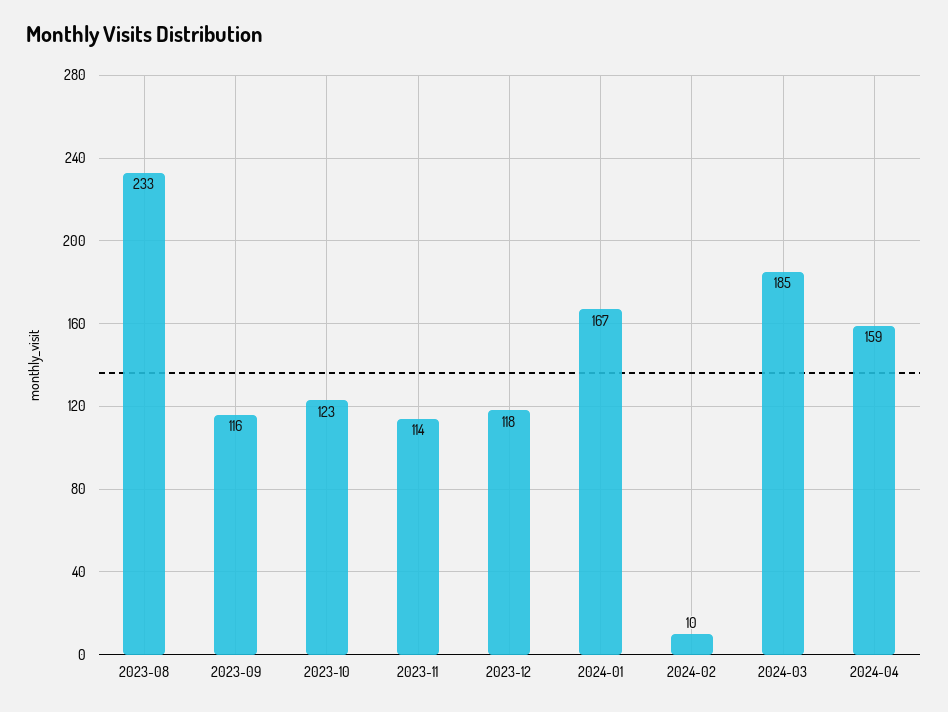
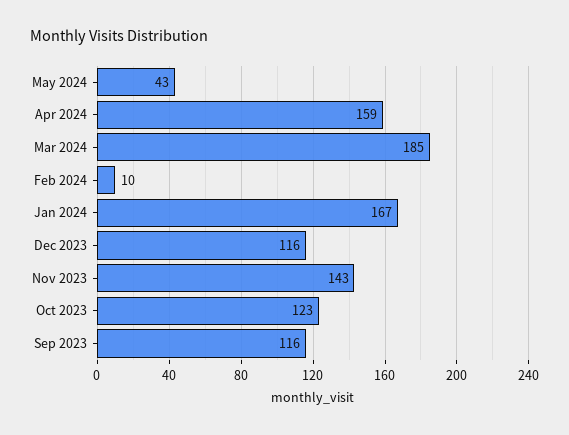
2023-08: 233 -> none
2023-11: 114 -> 143
2023-12: 118 -> 116
May 2024: none -> 43

